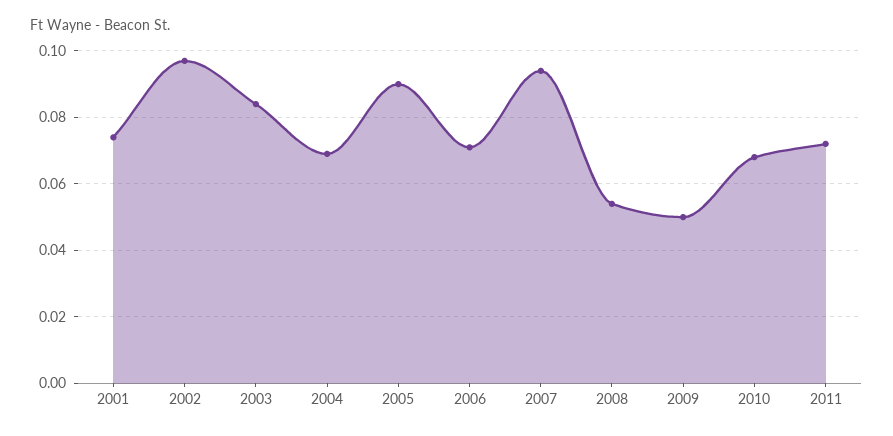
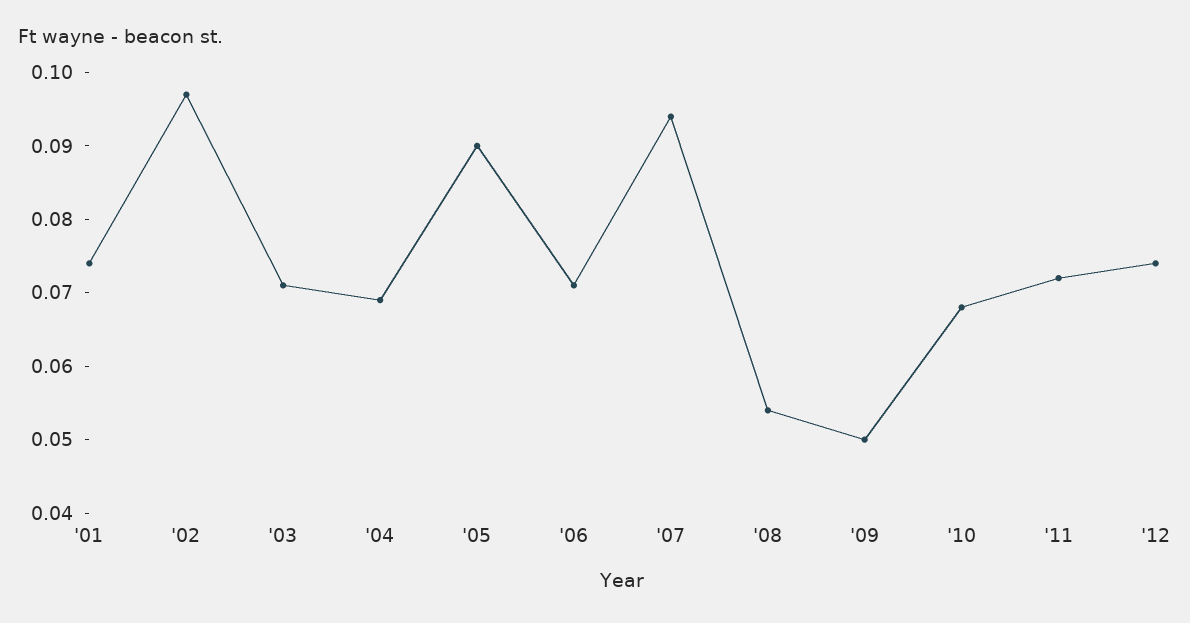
2003: 0.085 -> 0.07
'12: none -> 0.075

